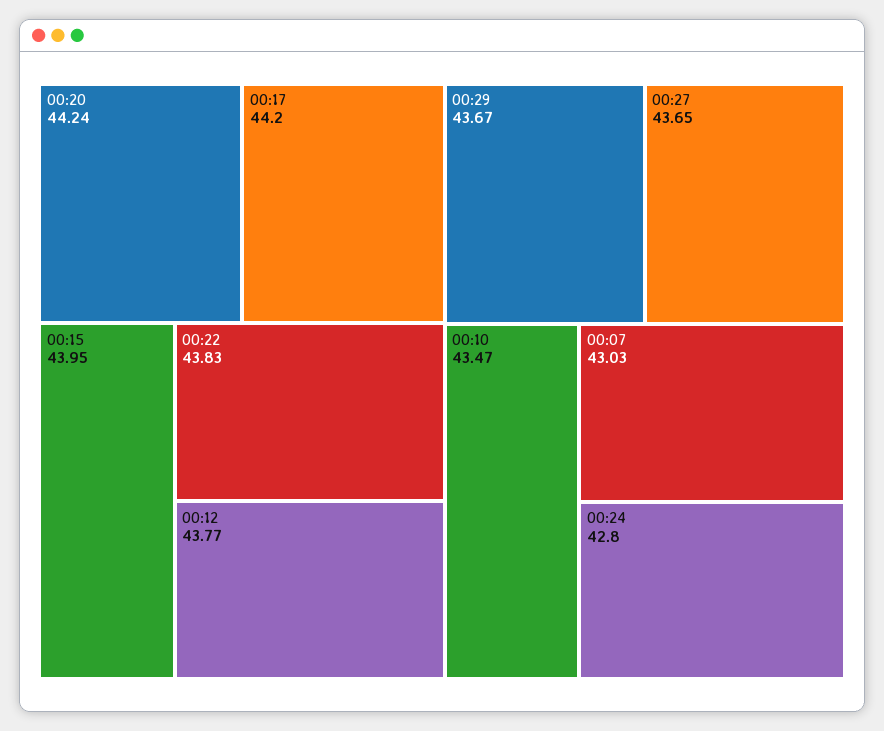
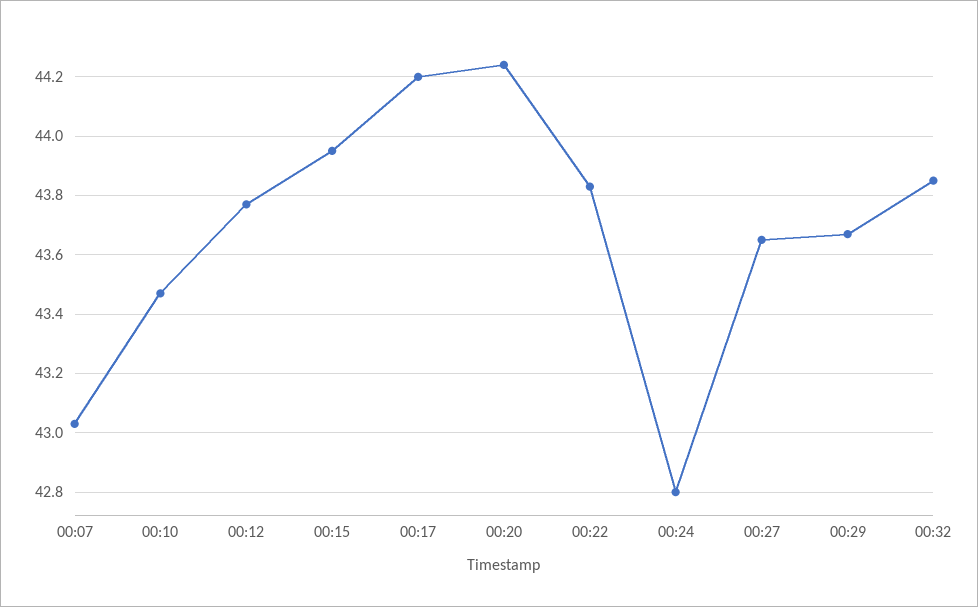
00:32: none -> 43.85

